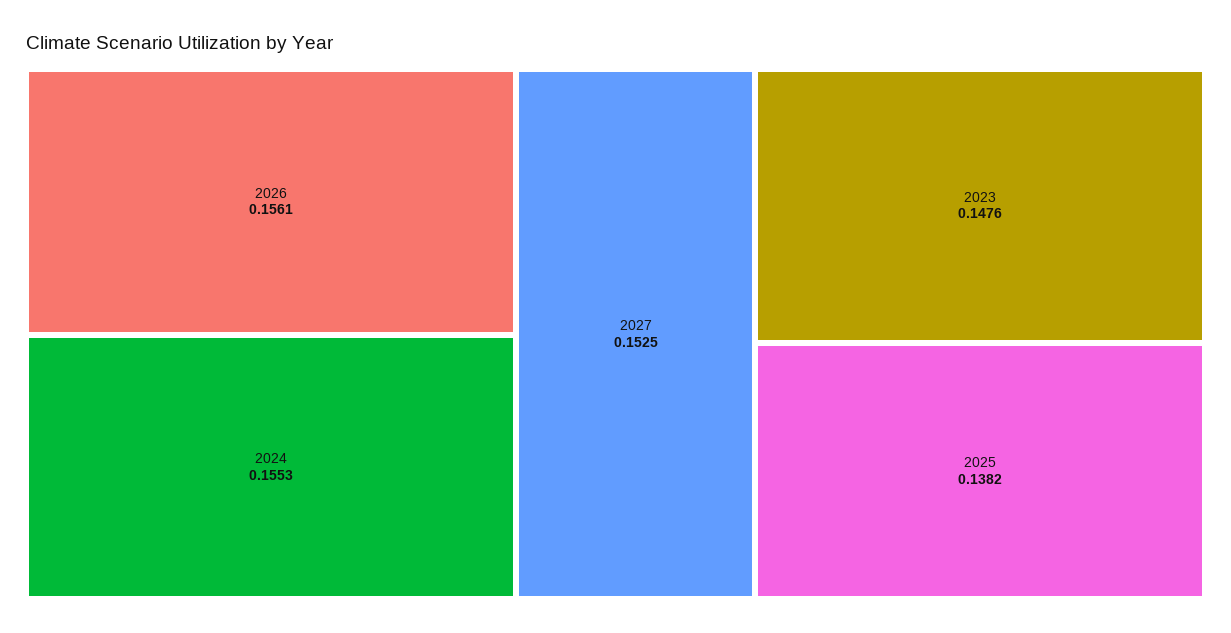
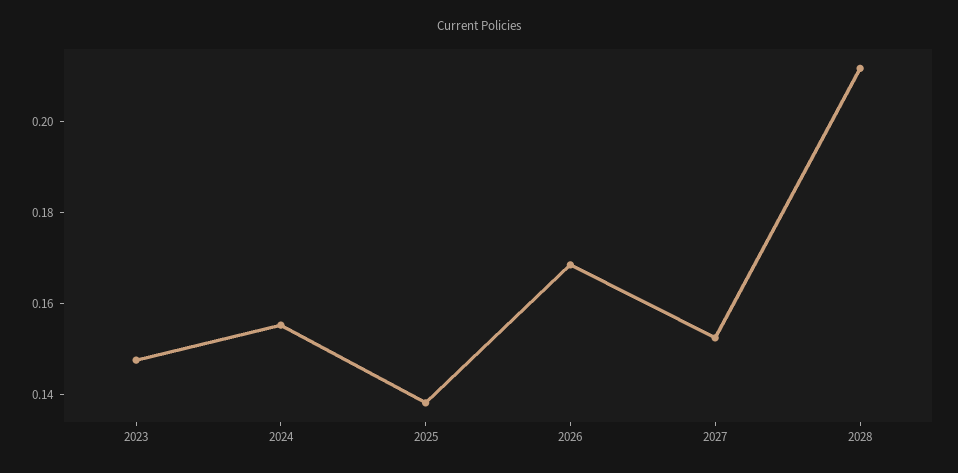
2026: 0.1561 -> 0.17
2028: none -> 0.21

